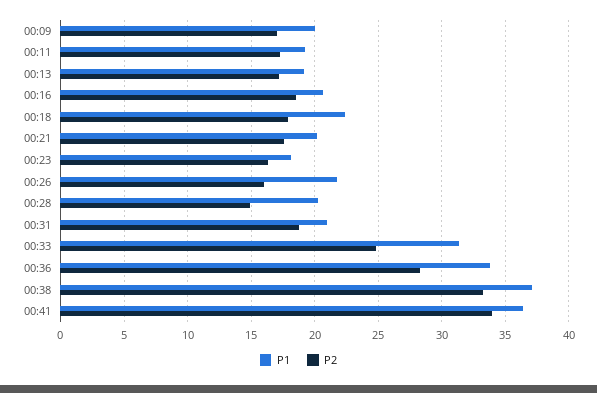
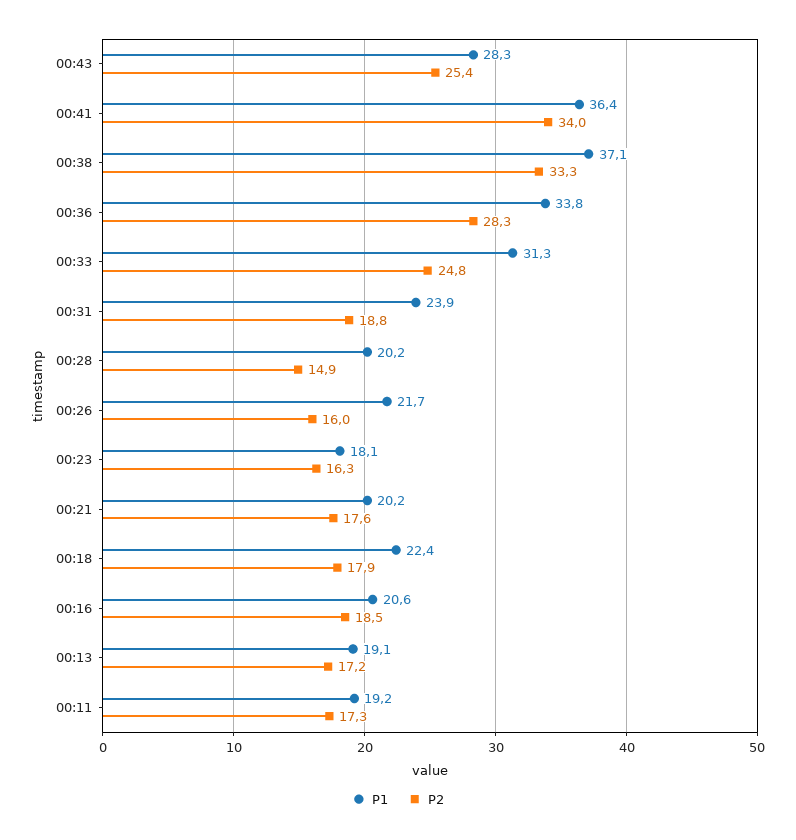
P1, 00:09: 20 -> none
P2, 00:09: 17 -> none
P1, 00:31: 21 -> 23.9
P1, 00:43: none -> 28.3
P2, 00:43: none -> 25.4

